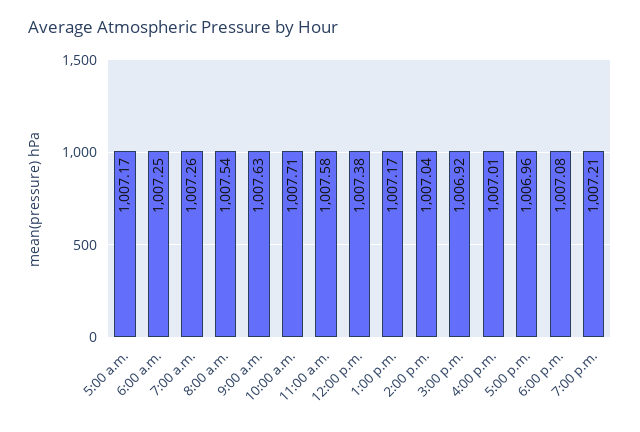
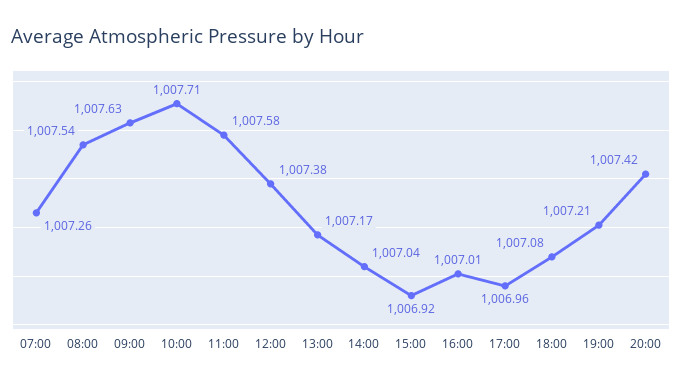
5:00 a.m.: 1007.17 -> none
6:00 a.m.: 1007.25 -> none
20:00: none -> 1007.42

